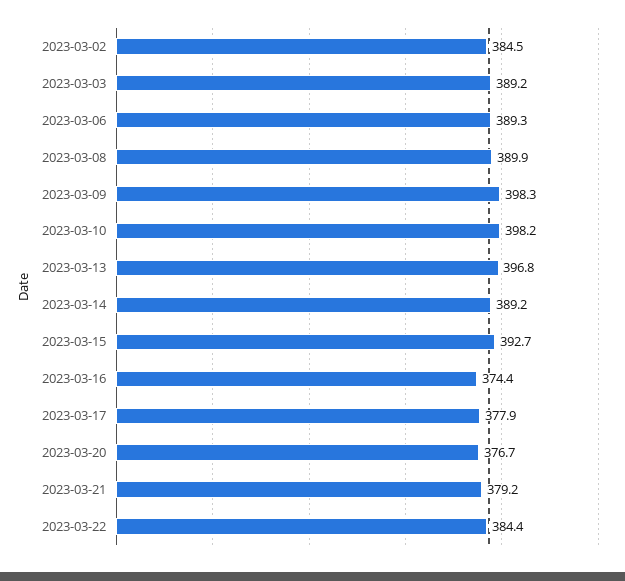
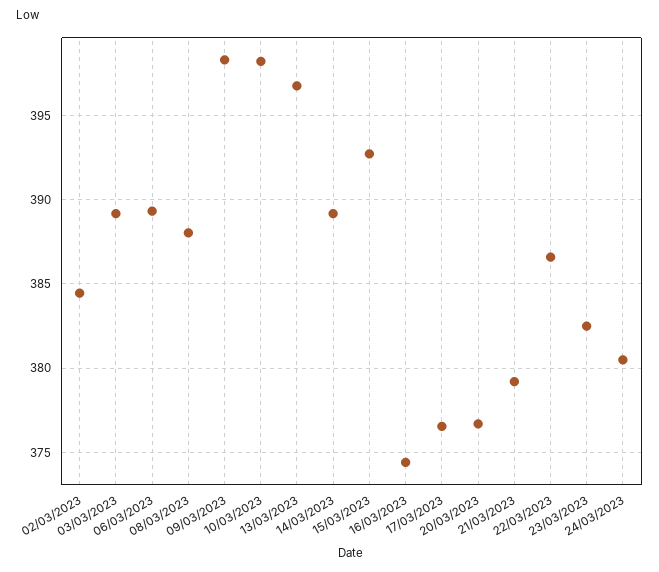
2023-03-08: 389.9 -> 388
2023-03-17: 377.9 -> 376.5
2023-03-22: 384.4 -> 386.5
23/03/2023: none -> 382.5
24/03/2023: none -> 380.5

